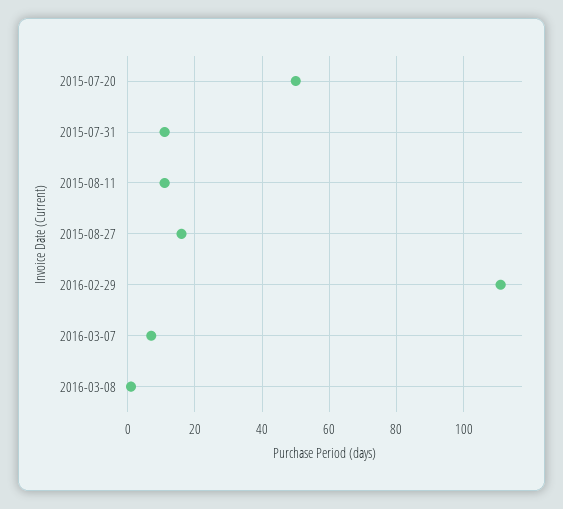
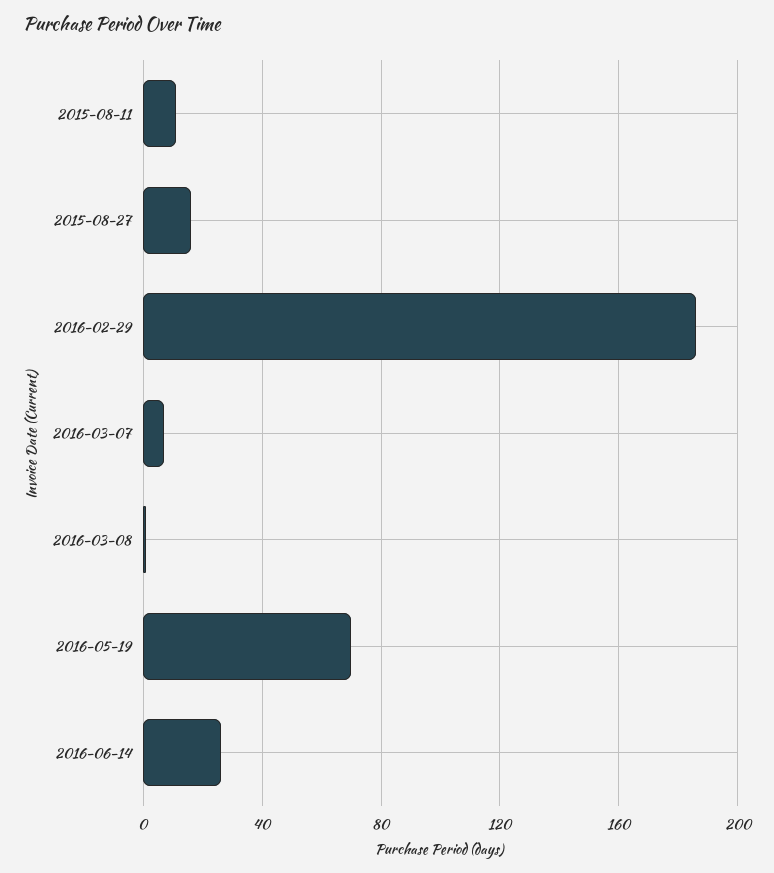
2015-07-20: 50 -> none
2015-07-31: 10 -> none
2016-02-29: 110 -> 185
2016-05-19: none -> 70
2016-06-14: none -> 25

